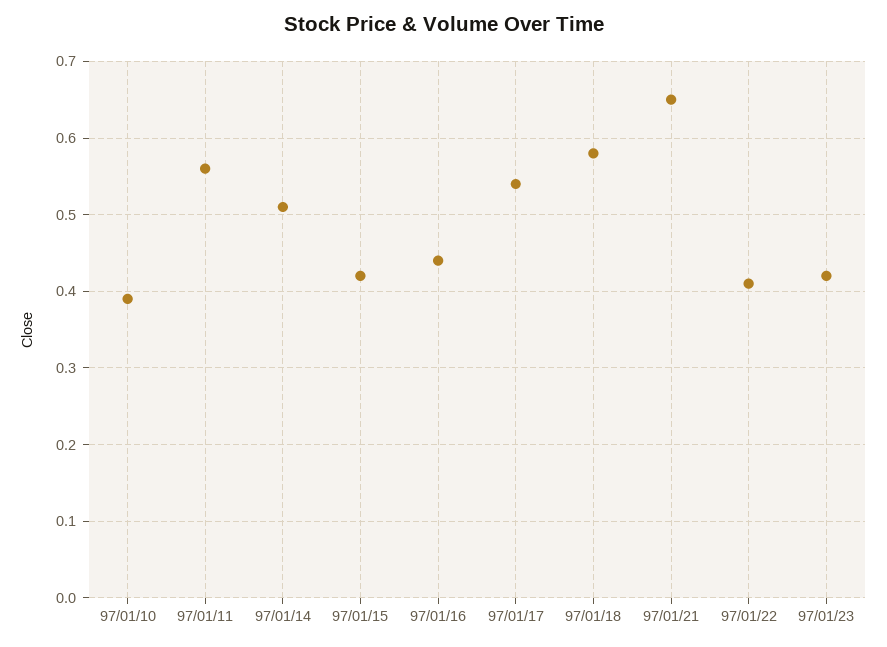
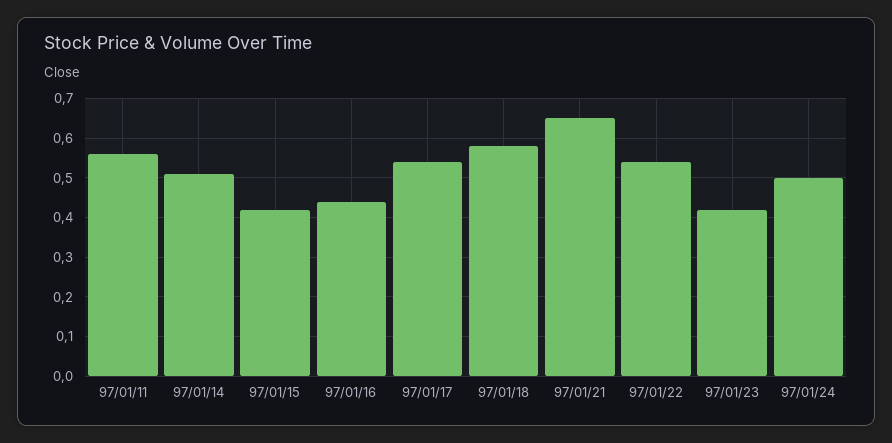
97/01/10: 0.39 -> none
97/01/22: 0.41 -> 0.55
97/01/24: none -> 0.5

